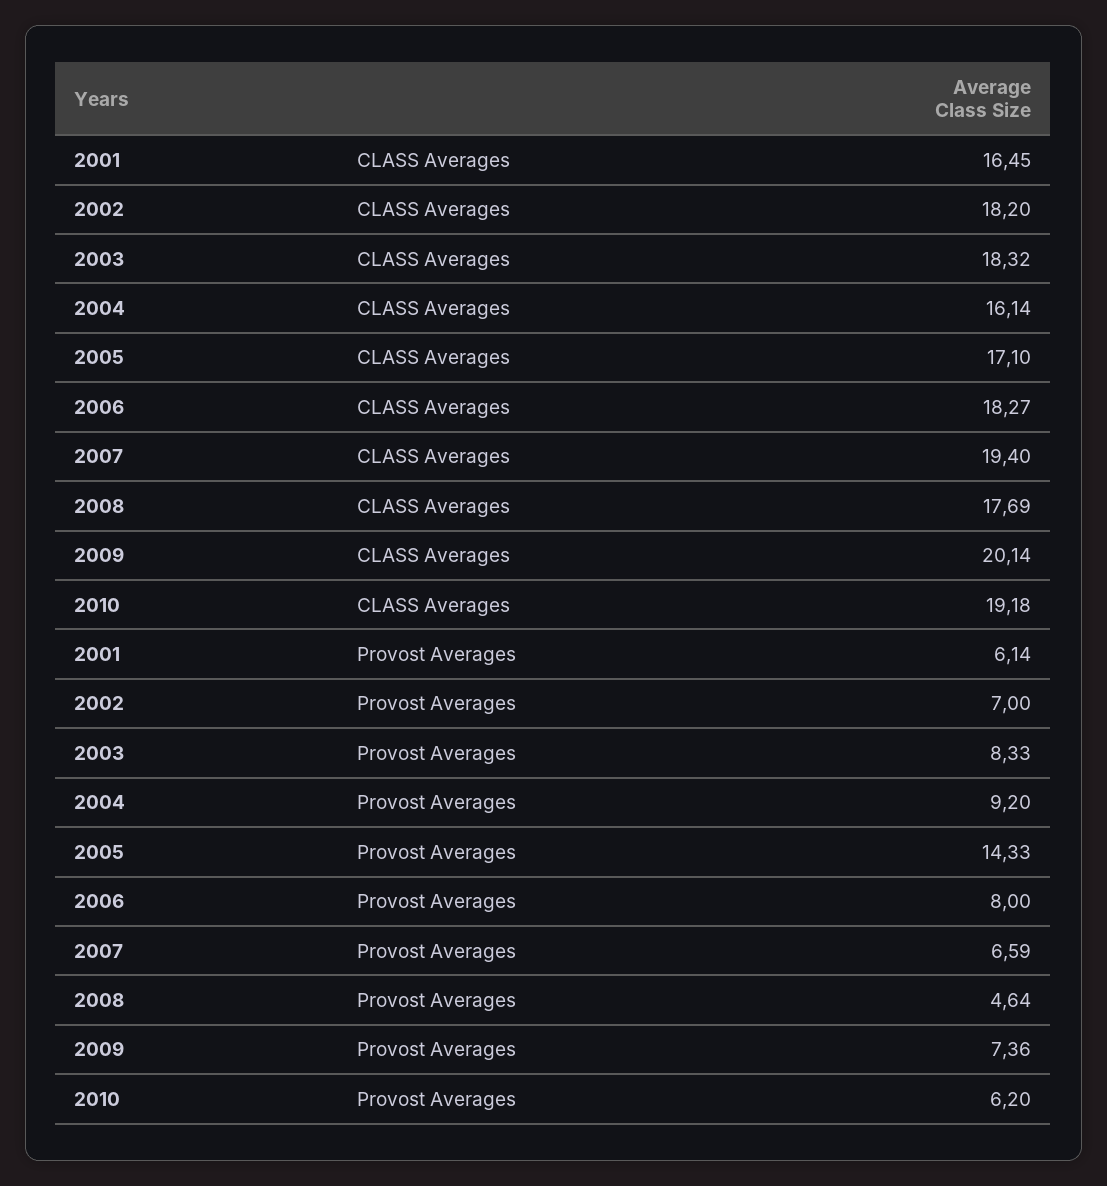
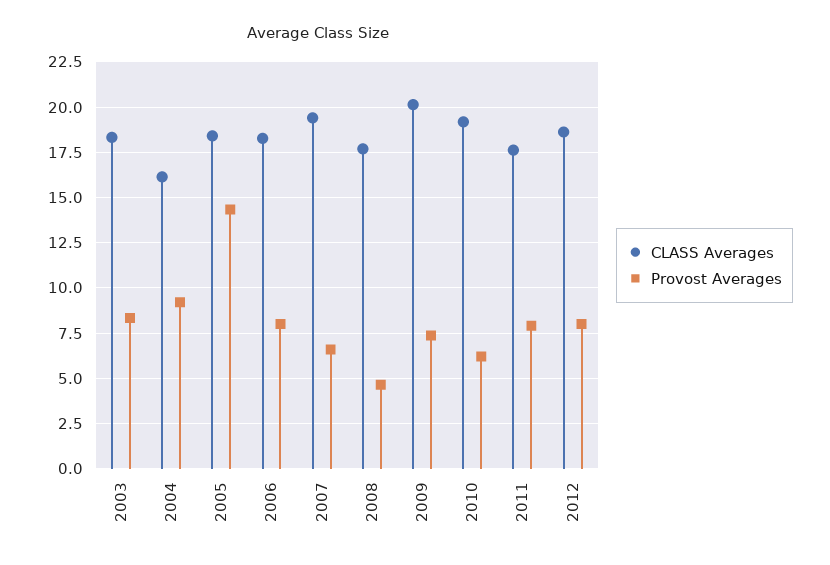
CLASS Averages, 2001: 16.45 -> none
CLASS Averages, 2002: 18.2 -> none
CLASS Averages, 2005: 17.1 -> 18.5
Provost Averages, 2001: 6.14 -> none
Provost Averages, 2002: 7 -> none
CLASS Averages, 2011: none -> 17.5
Provost Averages, 2011: none -> 8
CLASS Averages, 2012: none -> 18.5
Provost Averages, 2012: none -> 8

